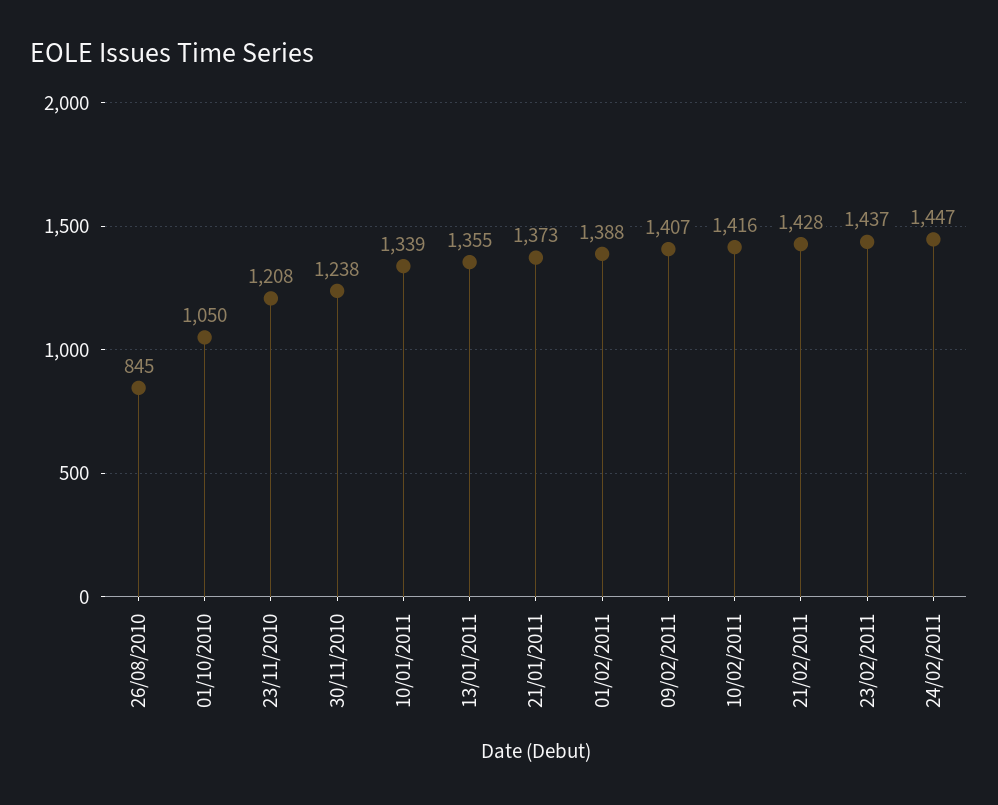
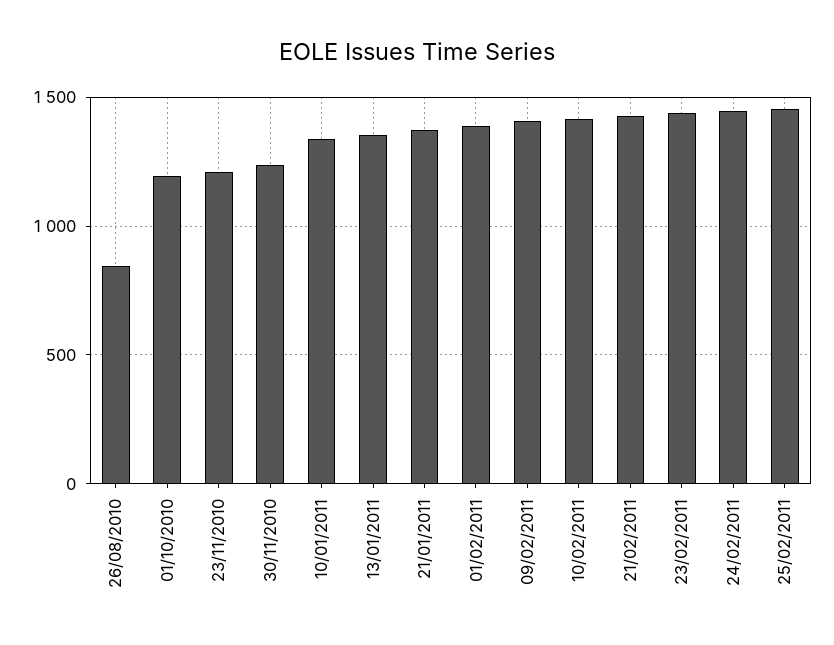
01/10/2010: 1050 -> 1200
25/02/2011: none -> 1450

